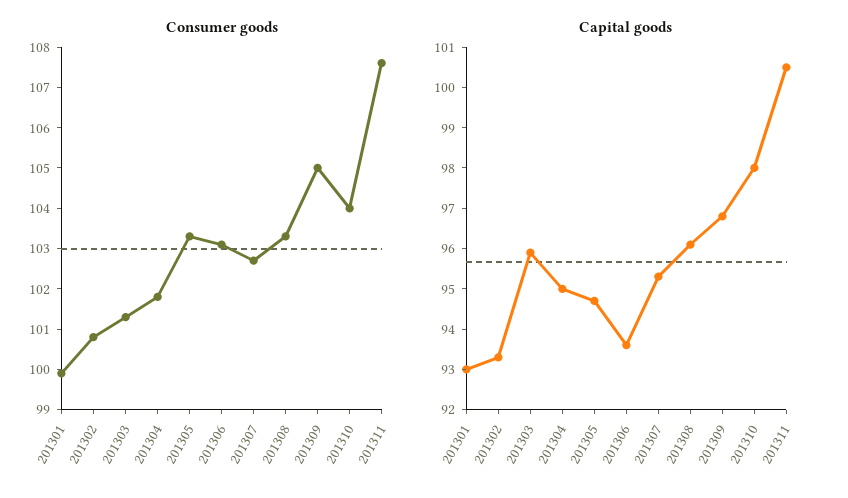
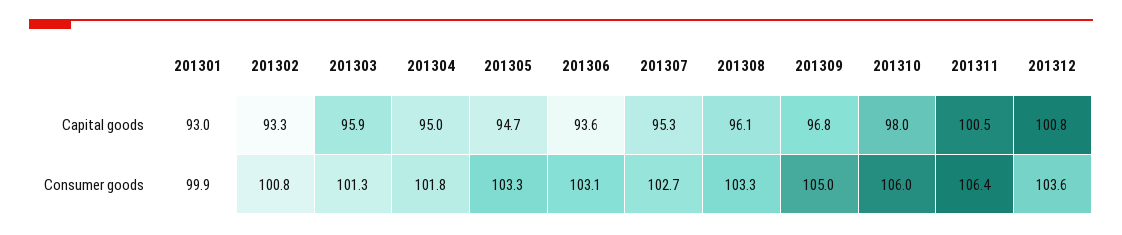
Consumer goods, 201310: 104 -> 106
Consumer goods, 201311: 107.5 -> 106.4
Capital goods, 201312: none -> 100.8
Consumer goods, 201312: none -> 103.6

